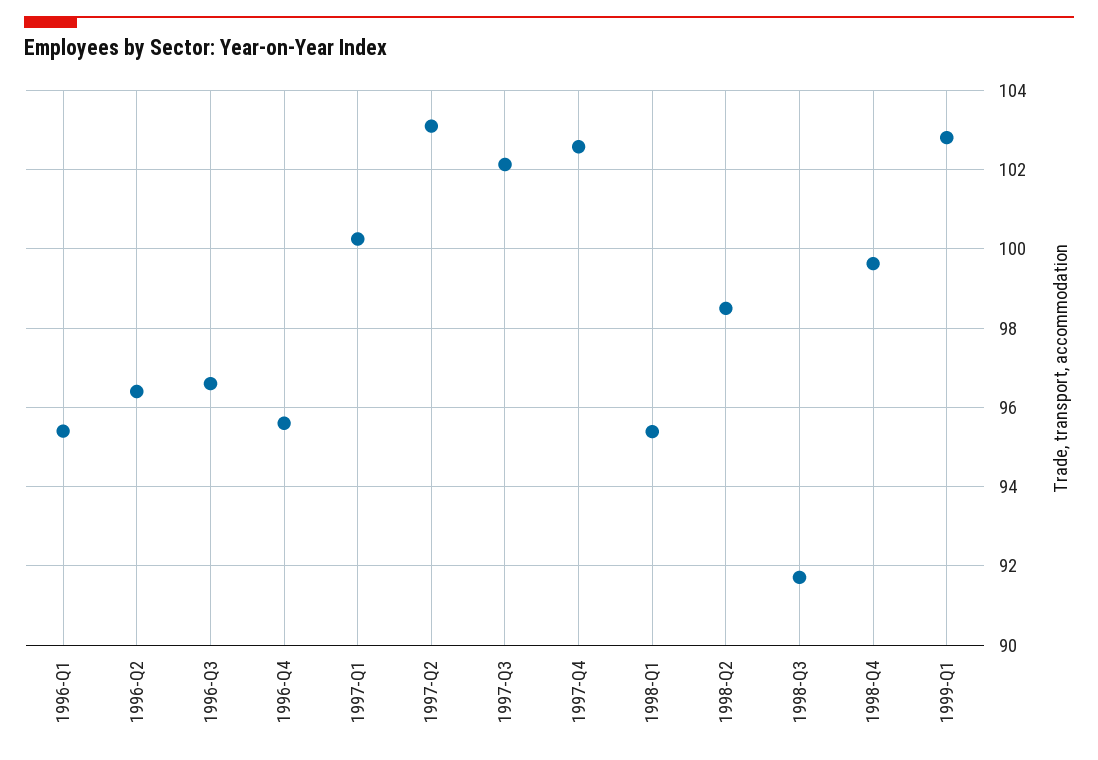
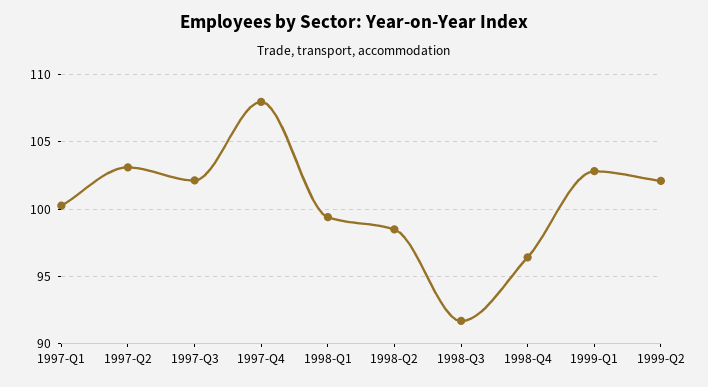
1996-Q1: 95.4 -> none
1996-Q2: 96.4 -> none
1996-Q3: 96.6 -> none
1996-Q4: 95.6 -> none
1997-Q4: 102.6 -> 108
1998-Q1: 95.4 -> 99.5
1998-Q4: 99.6 -> 96.5
1999-Q2: none -> 102

